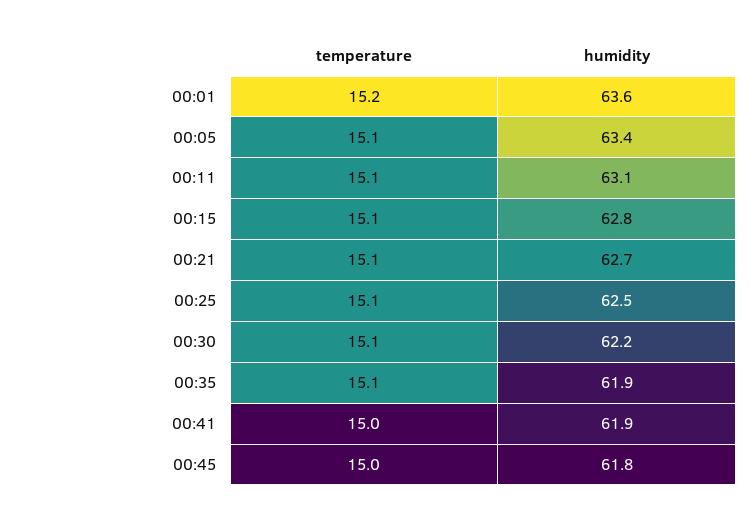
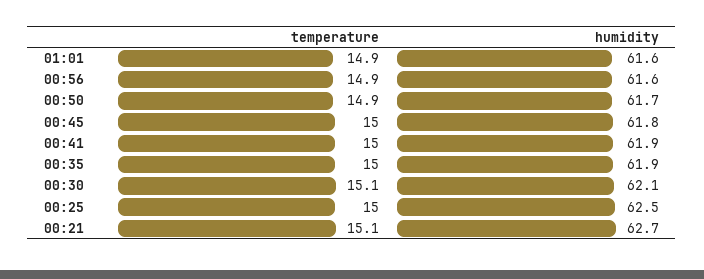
temperature, 00:01: 15.2 -> none
humidity, 00:01: 63.6 -> none
temperature, 00:05: 15.1 -> none
humidity, 00:05: 63.4 -> none
temperature, 00:11: 15.1 -> none
humidity, 00:11: 63.1 -> none
temperature, 00:15: 15.1 -> none
humidity, 00:15: 62.8 -> none
temperature, 00:25: 15.1 -> 15
humidity, 00:30: 62.2 -> 62.1
temperature, 00:35: 15.1 -> 15
temperature, 01:01: none -> 14.9
humidity, 01:01: none -> 61.6
temperature, 00:56: none -> 14.9
humidity, 00:56: none -> 61.6
temperature, 00:50: none -> 14.9
humidity, 00:50: none -> 61.7

